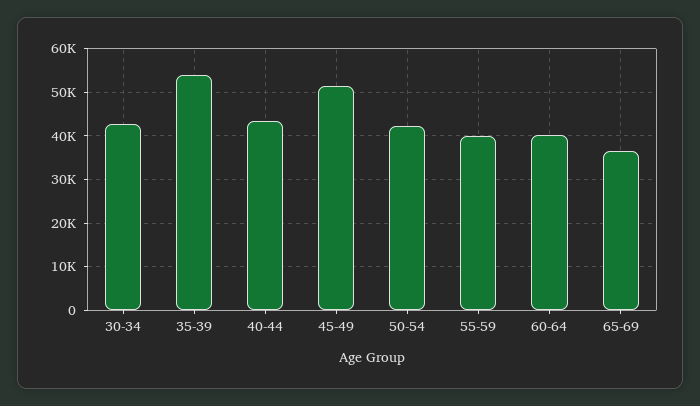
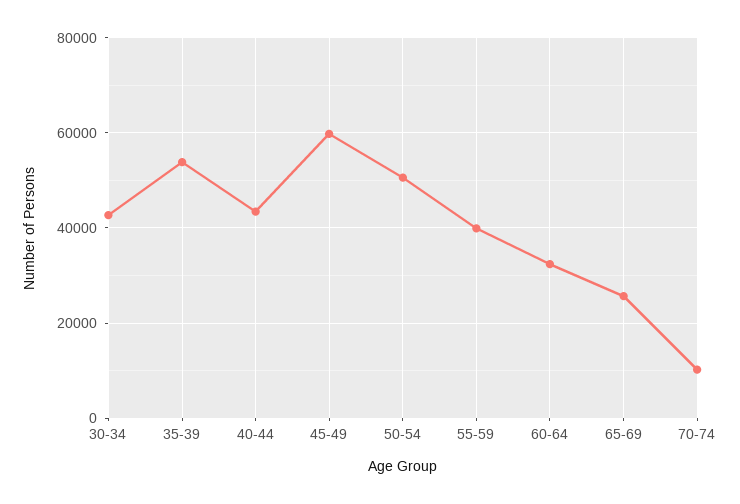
45-49: 52000 -> 60000
50-54: 42000 -> 50000
60-64: 40000 -> 32000
65-69: 36000 -> 26000
70-74: none -> 10000

